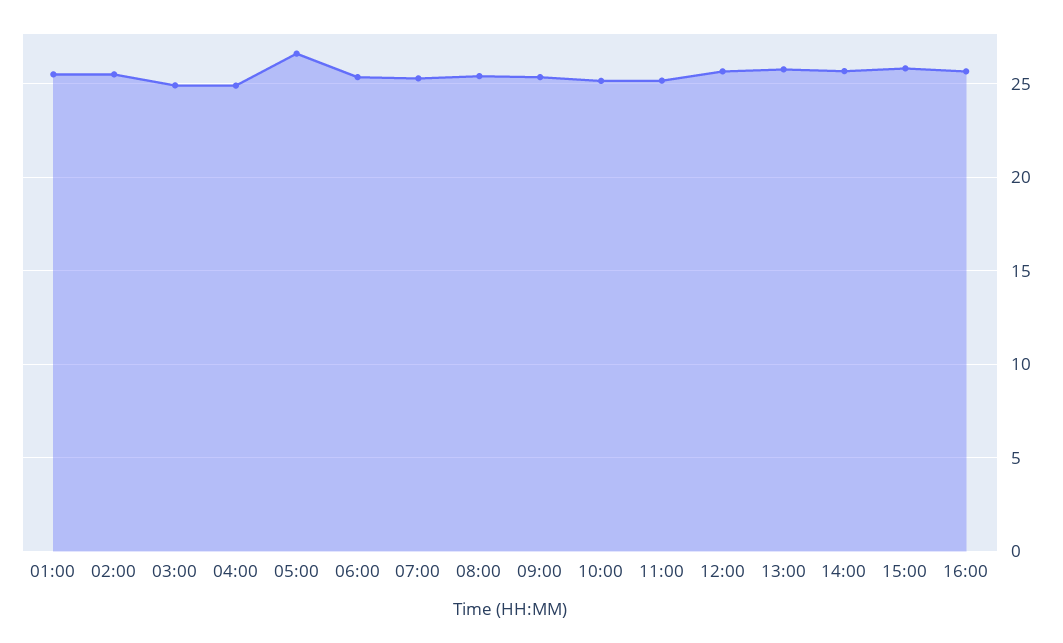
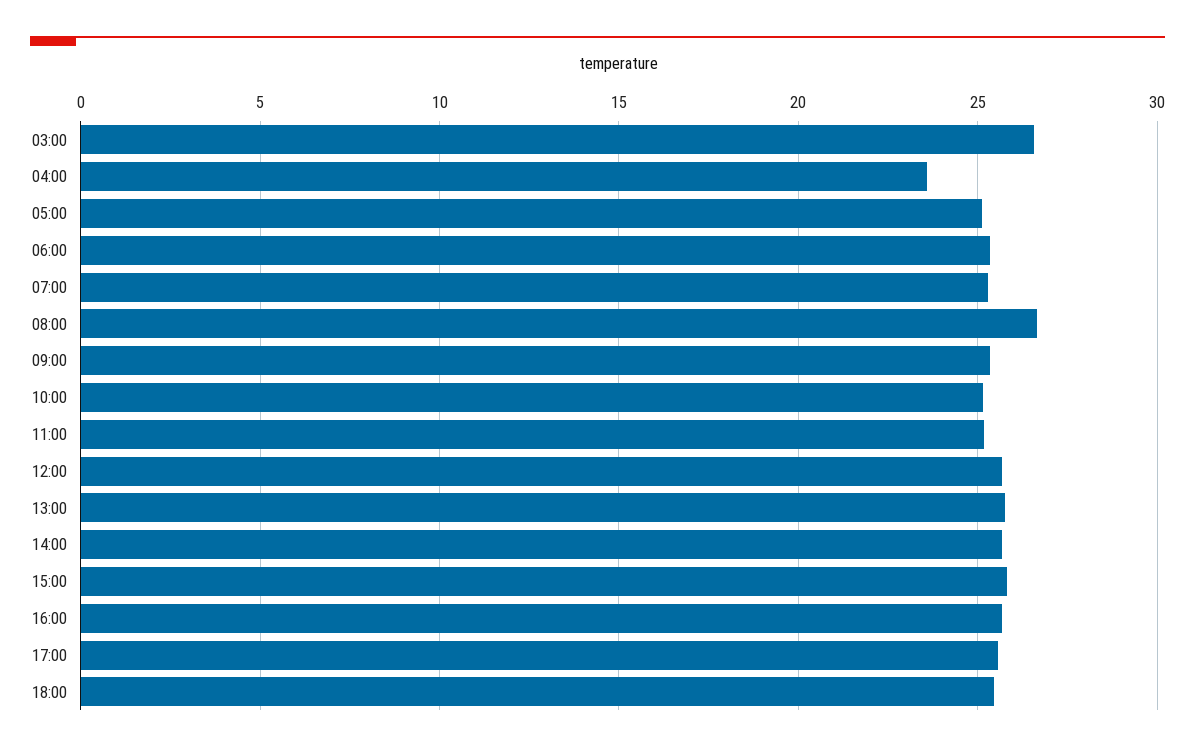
01:00: 25.5 -> none
02:00: 25.5 -> none
03:00: 25 -> 26.5
04:00: 25 -> 23.5
05:00: 26.5 -> 25
08:00: 25.5 -> 26.5
17:00: none -> 25.5
18:00: none -> 25.5

